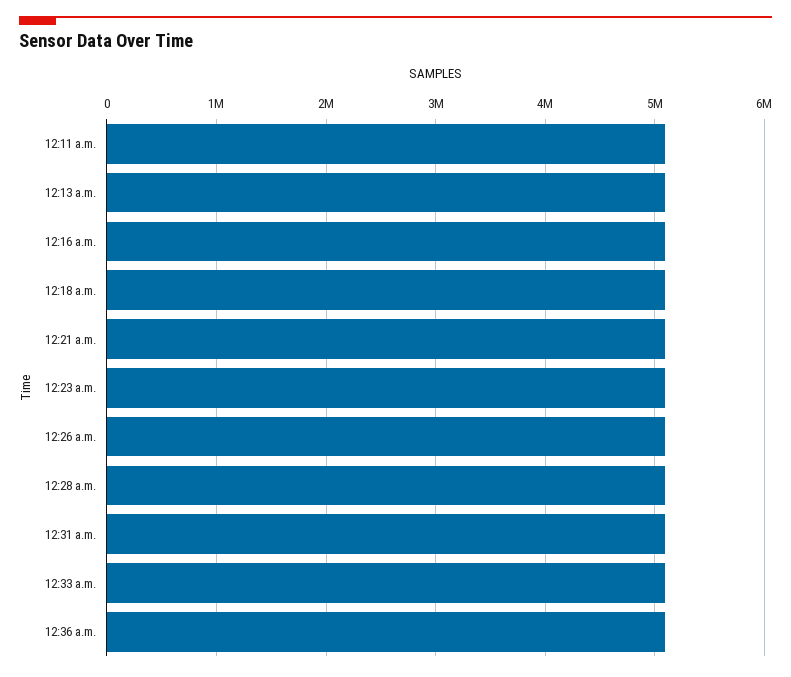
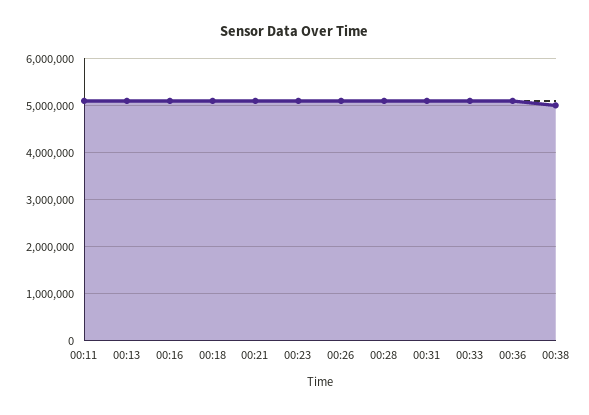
00:38: none -> 5000000

